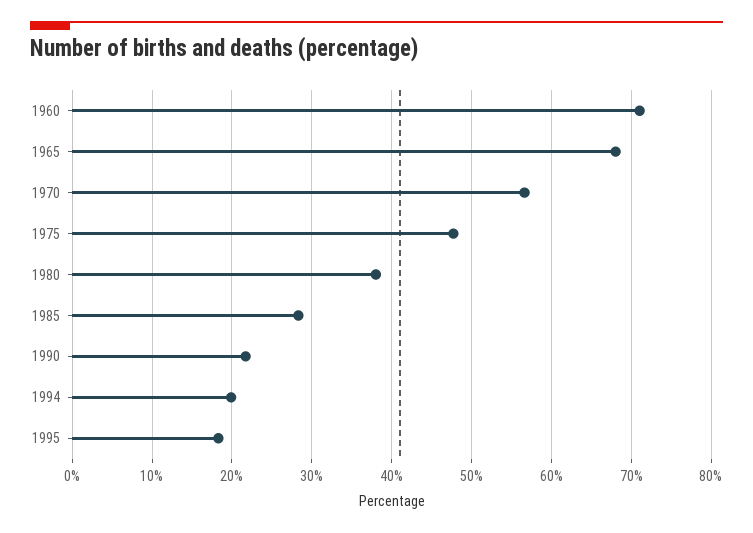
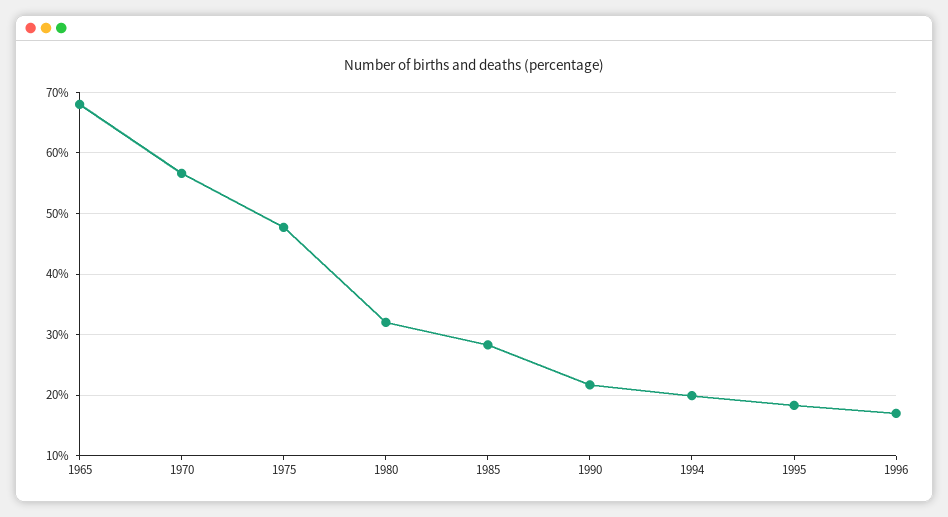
1960: 71 -> none
1980: 38 -> 32
1996: none -> 17

